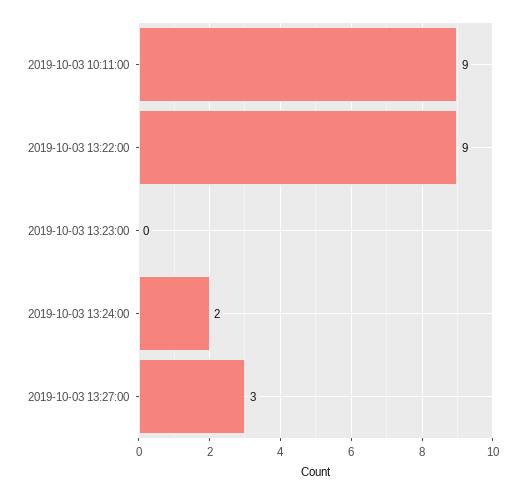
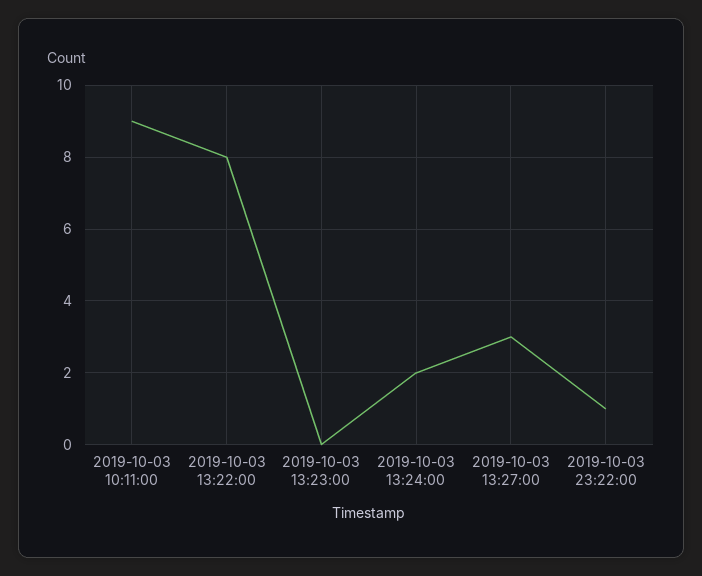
2019-10-03 13:22:00: 9 -> 8
2019-10-03 23:22:00: none -> 1

